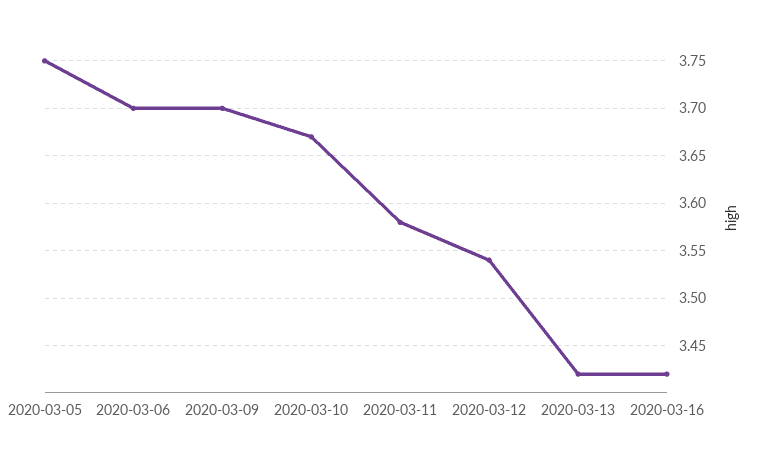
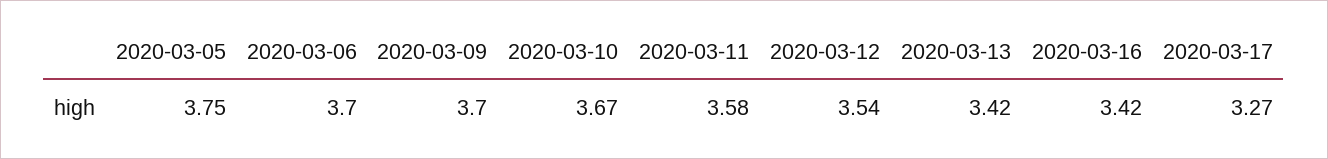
2020-03-17: none -> 3.27

